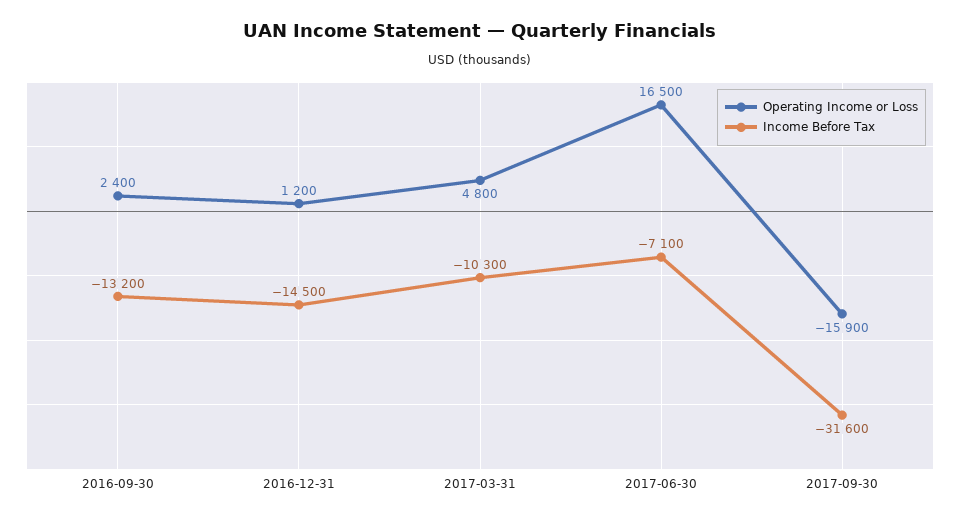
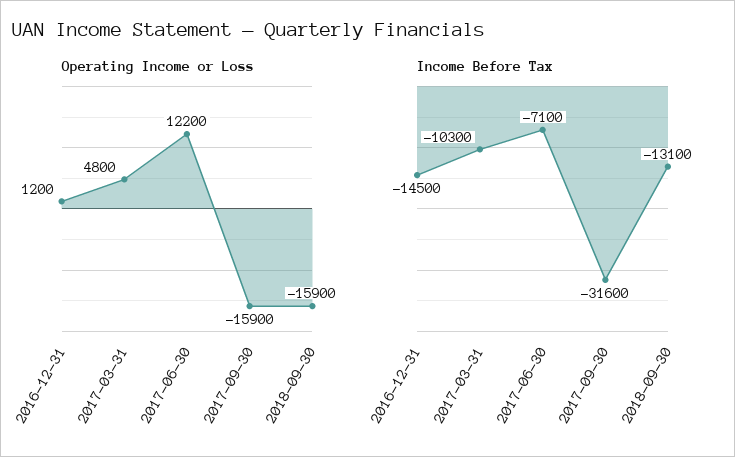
Operating Income or Loss, 2016-09-30: 2400 -> none
Income Before Tax, 2016-09-30: -13200 -> none
Operating Income or Loss, 2017-06-30: 16500 -> 12200
Operating Income or Loss, 2018-09-30: none -> -15900
Income Before Tax, 2018-09-30: none -> -13100

